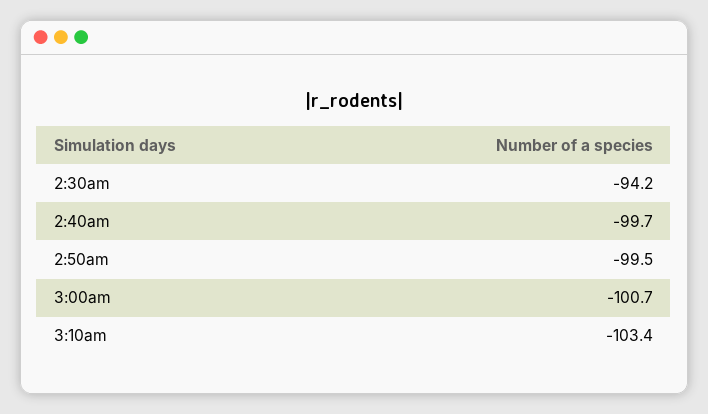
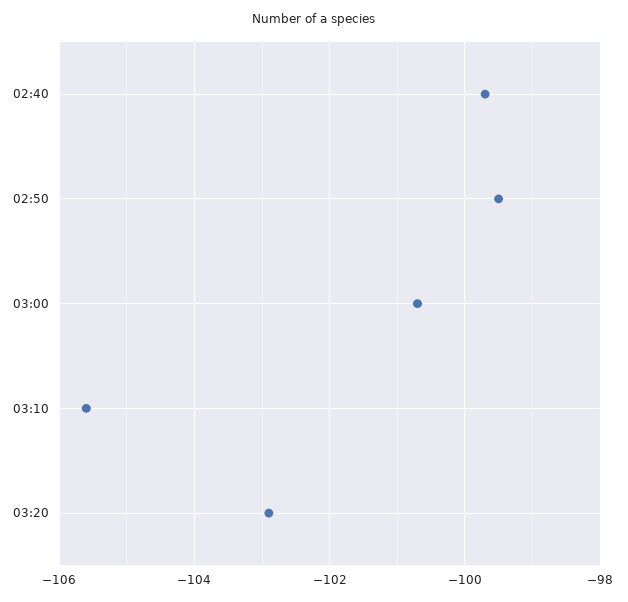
2:30am: -94.2 -> none
3:10am: -103.4 -> -105.5
03:20: none -> -103

